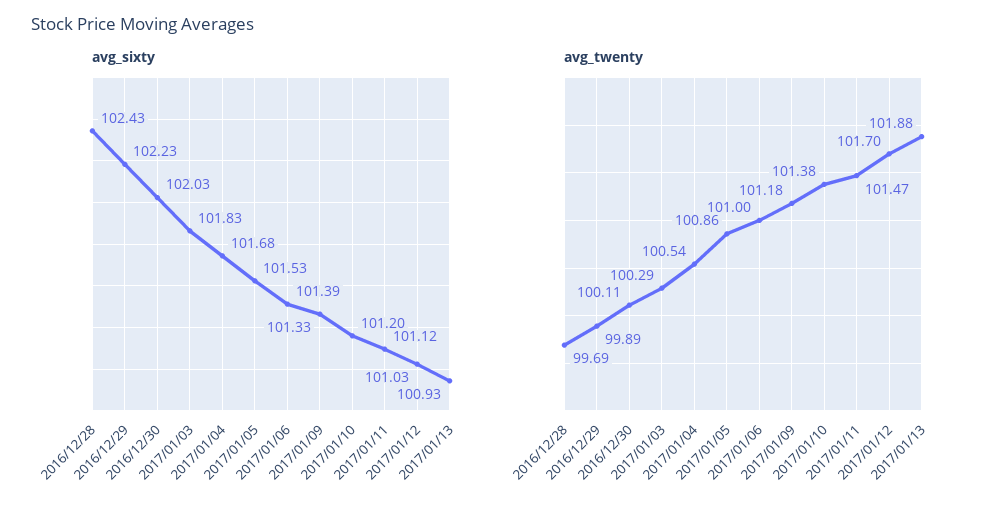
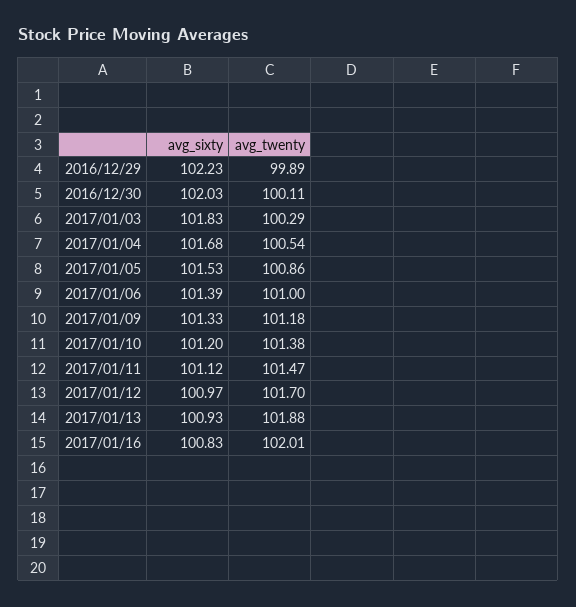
avg_sixty, 2016/12/28: 102.43 -> none
avg_sixty, 2017/01/12: 101.03 -> 100.97
avg_twenty, 2016/12/28: 99.69 -> none
avg_sixty, 2017/01/16: none -> 100.83
avg_twenty, 2017/01/16: none -> 102.01

